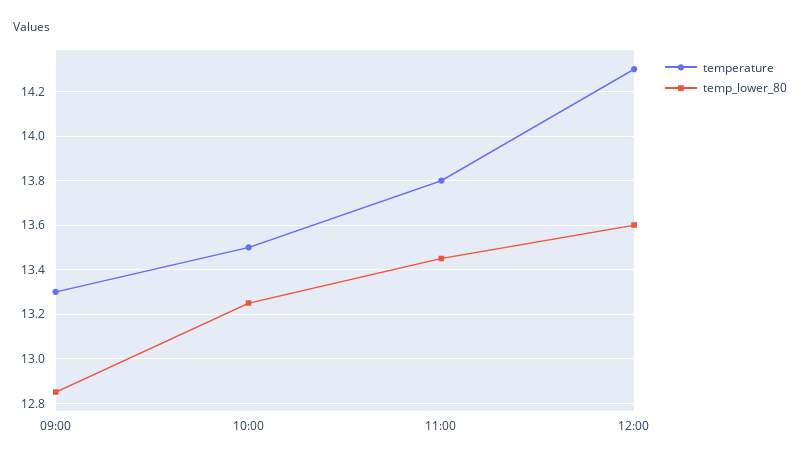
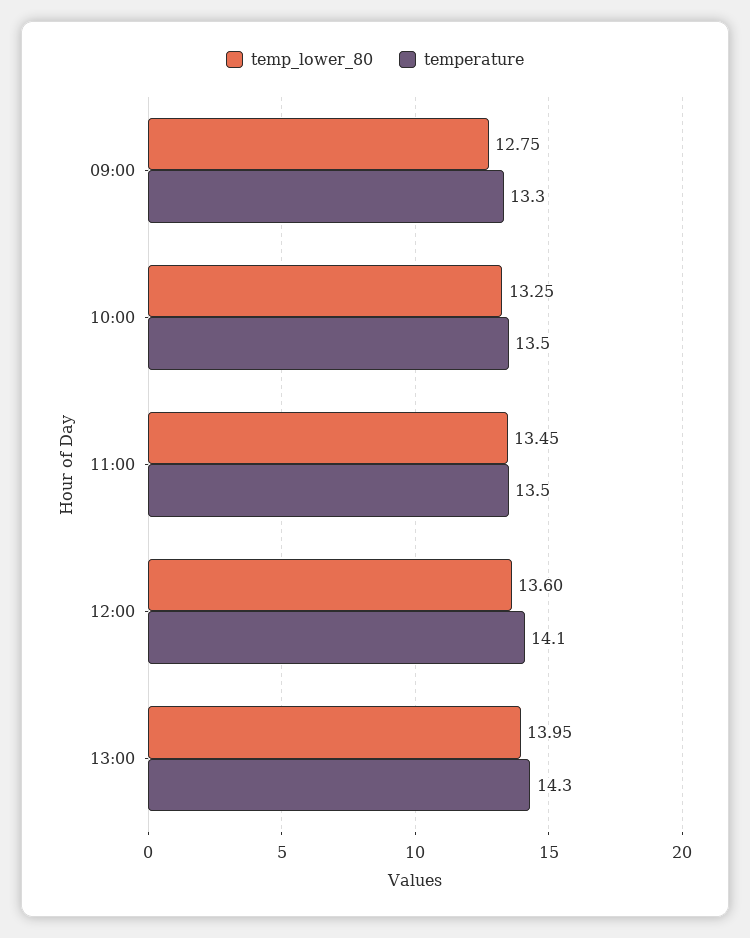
temp_lower_80, 09:00: 12.85 -> 12.75
temperature, 11:00: 13.8 -> 13.5
temperature, 12:00: 14.3 -> 14.1
temp_lower_80, 13:00: none -> 13.95
temperature, 13:00: none -> 14.3

